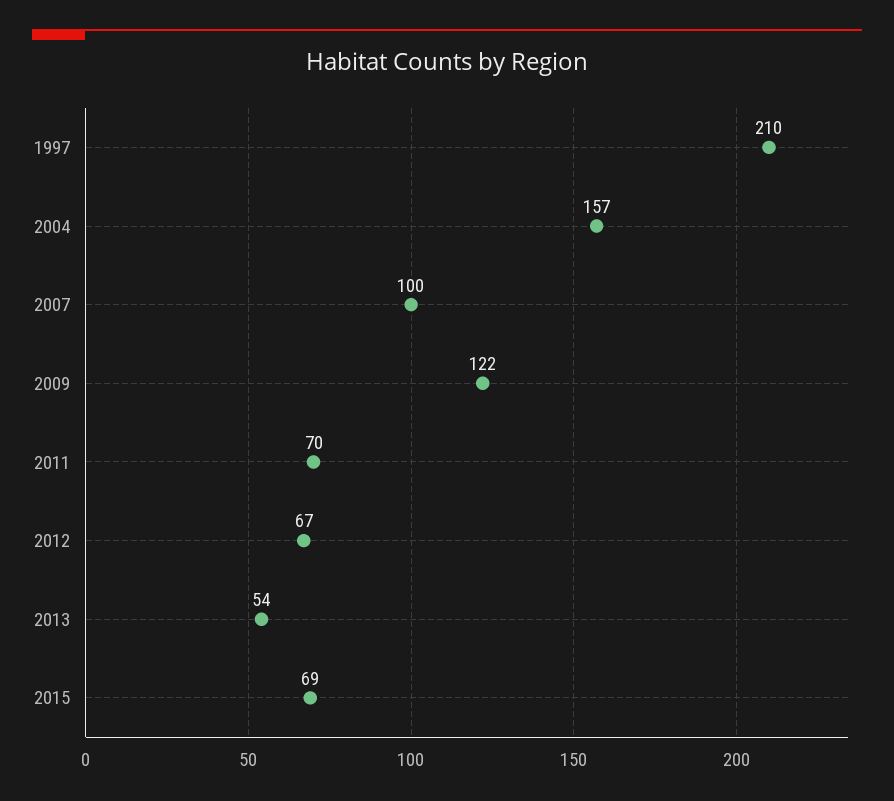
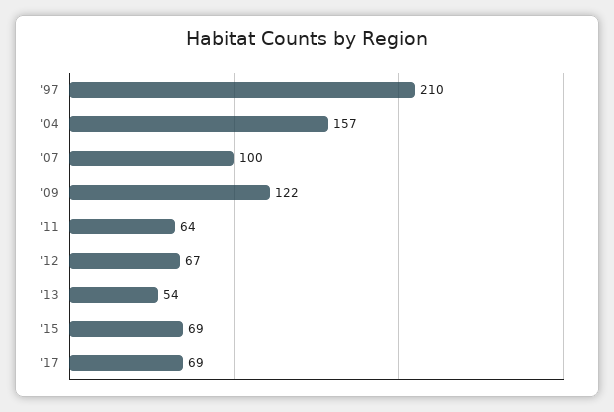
2011: 70 -> 64
'17: none -> 69

